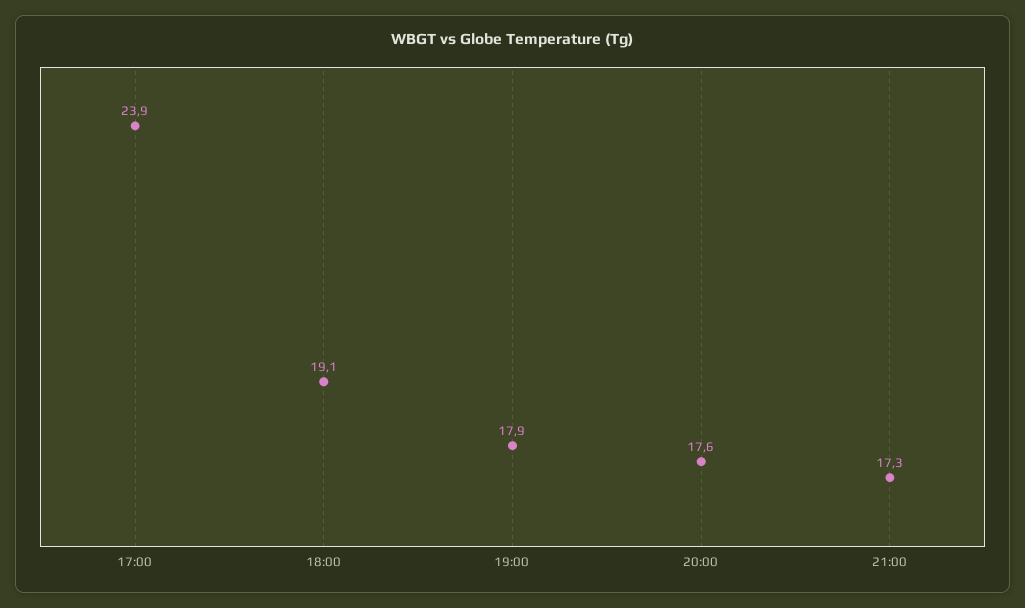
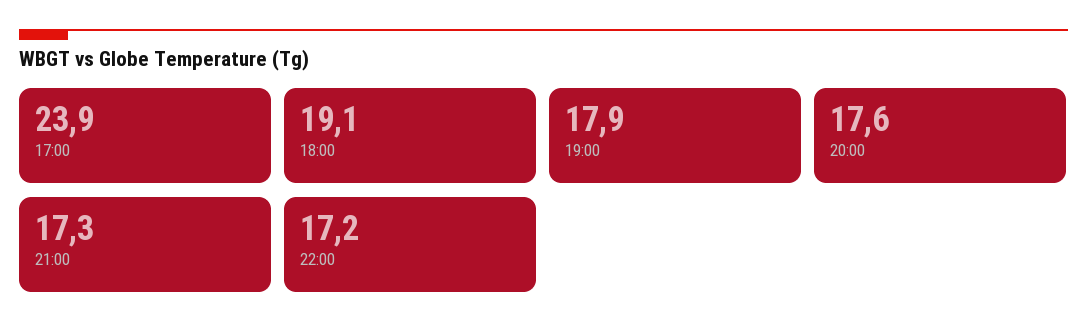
22:00: none -> 17.2

